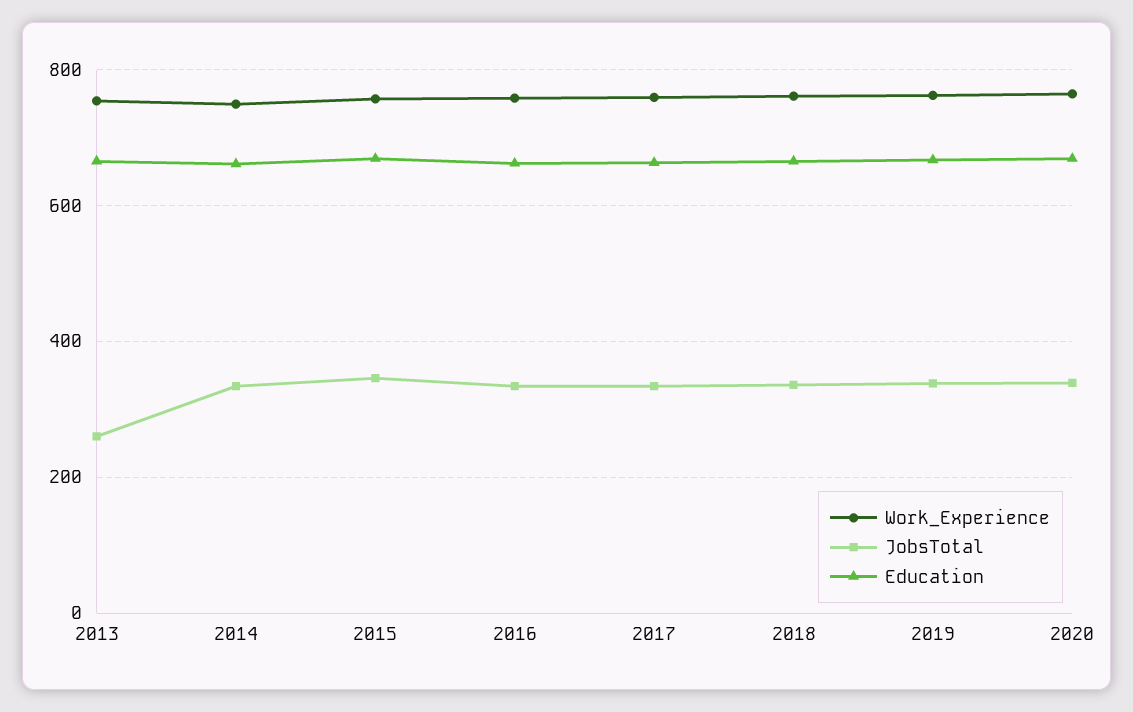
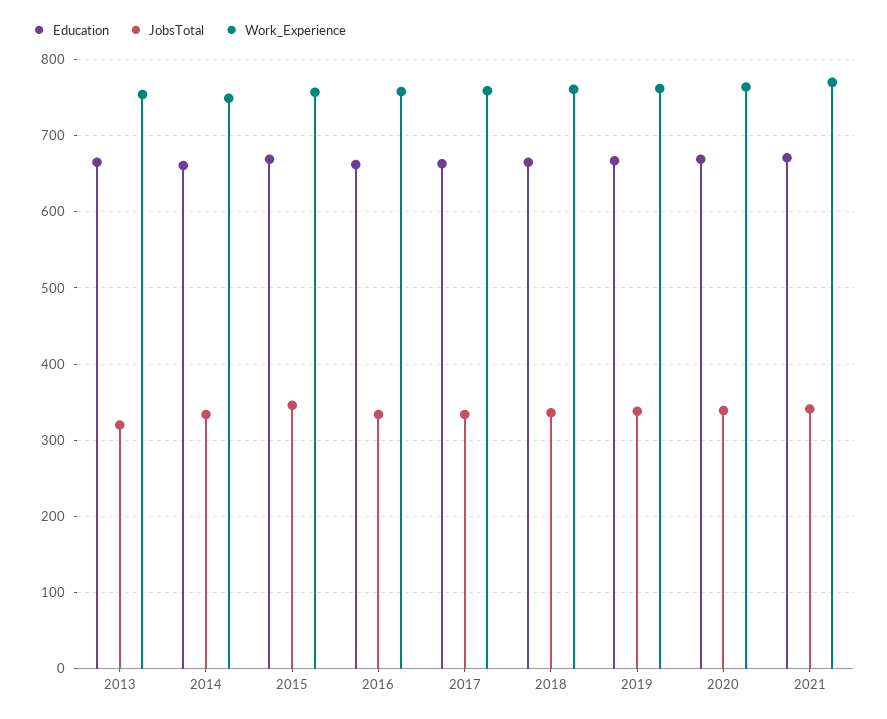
JobsTotal, 2013: 260 -> 320
Education, 2021: none -> 670
JobsTotal, 2021: none -> 340
Work_Experience, 2021: none -> 770

